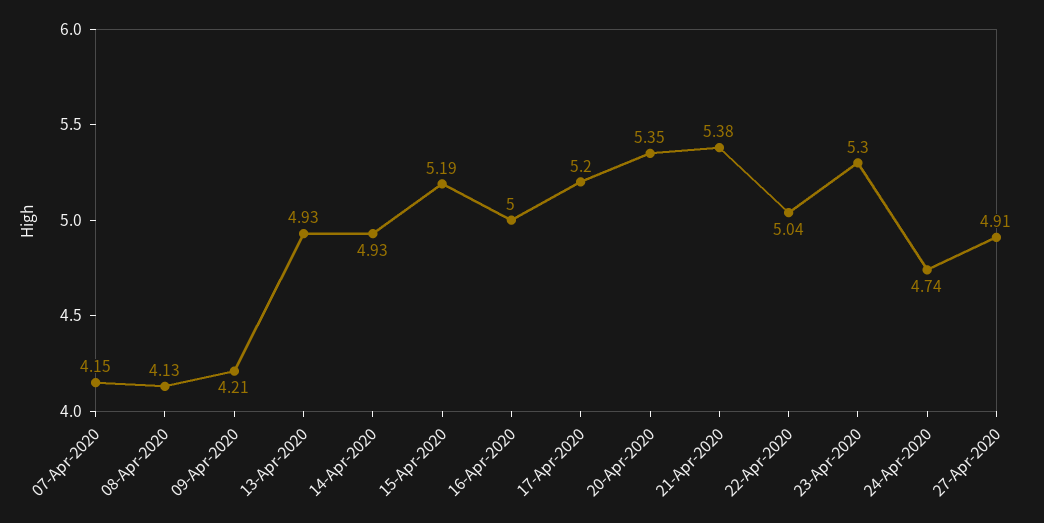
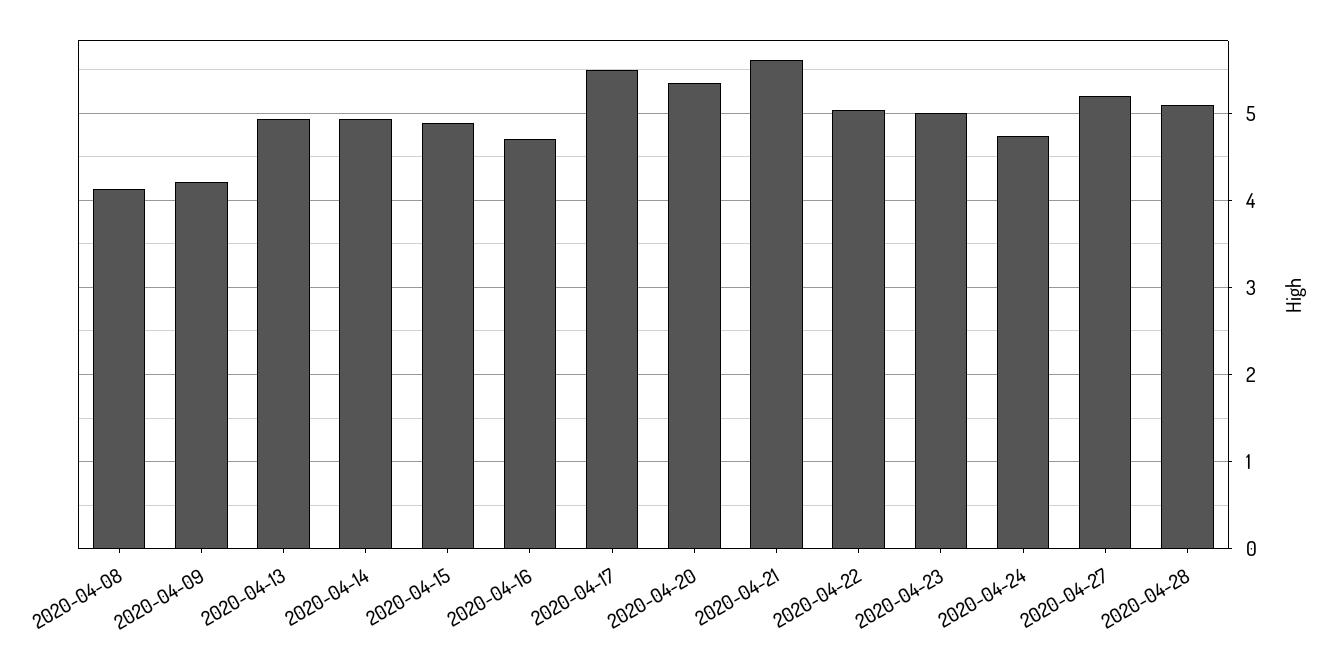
07-Apr-2020: 4.15 -> none
15-Apr-2020: 5.19 -> 4.9
16-Apr-2020: 5 -> 4.7
17-Apr-2020: 5.2 -> 5.5
21-Apr-2020: 5.38 -> 5.6
23-Apr-2020: 5.3 -> 5
27-Apr-2020: 4.91 -> 5.2
2020-04-28: none -> 5.1

